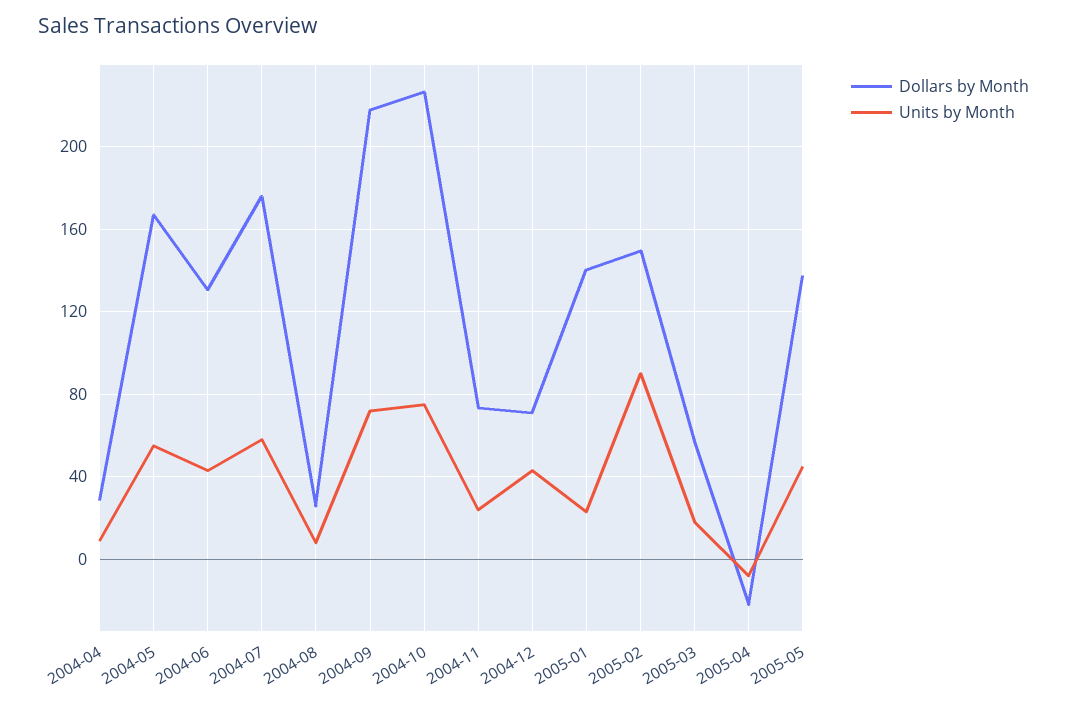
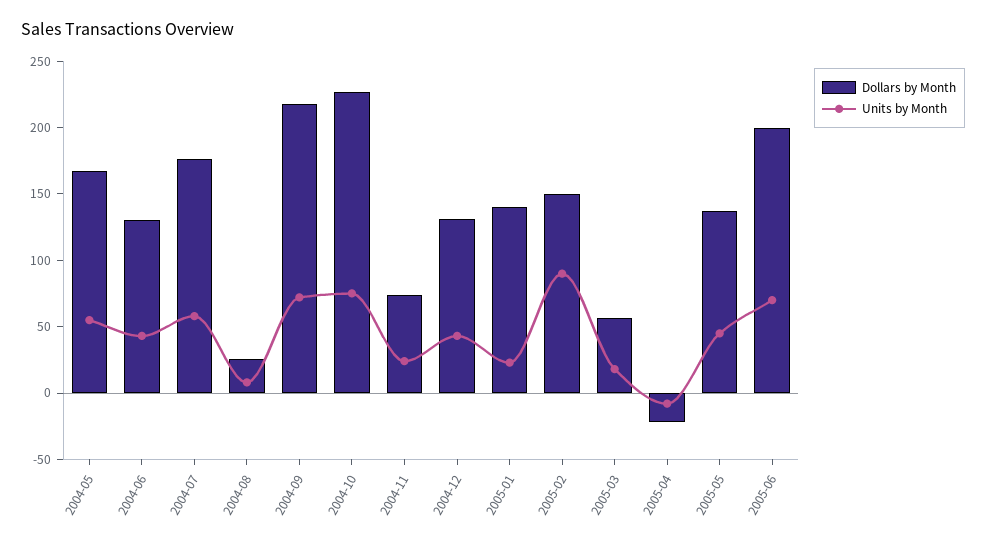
Dollars by Month, 2004-04: 30 -> none
Units by Month, 2004-04: 10 -> none
Dollars by Month, 2004-12: 70 -> 130
Dollars by Month, 2005-06: none -> 200
Units by Month, 2005-06: none -> 70

